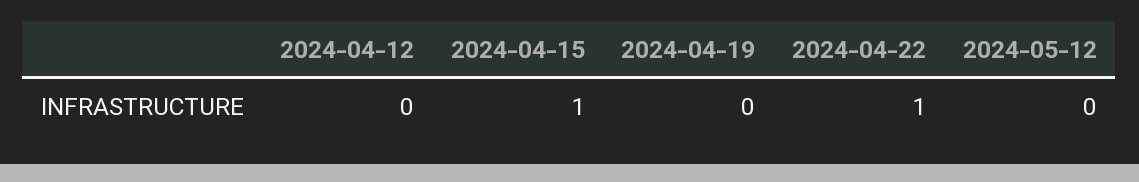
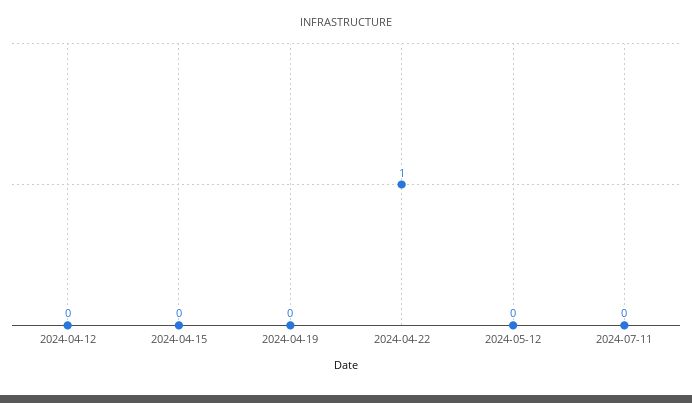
2024-04-15: 1 -> 0
2024-07-11: none -> 0

